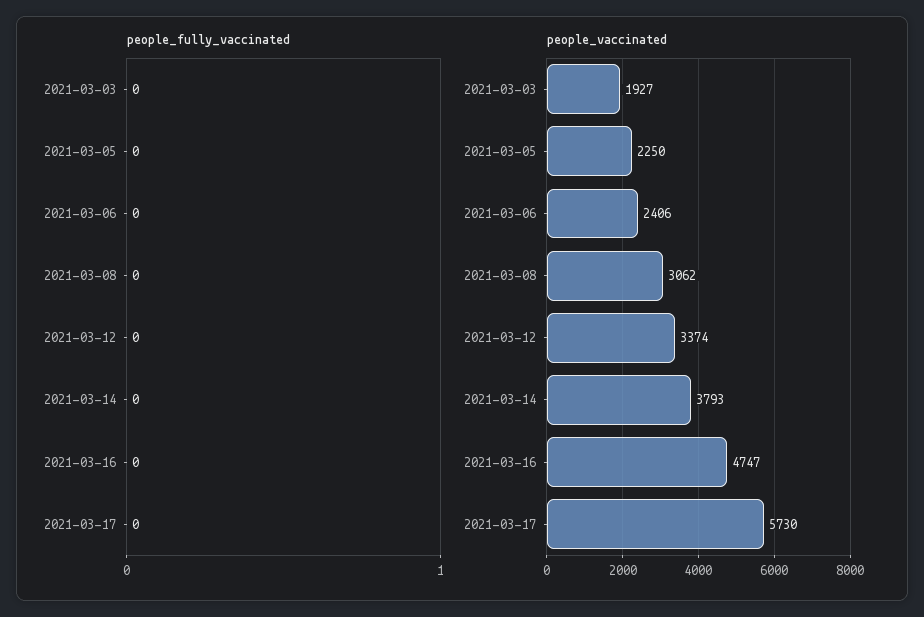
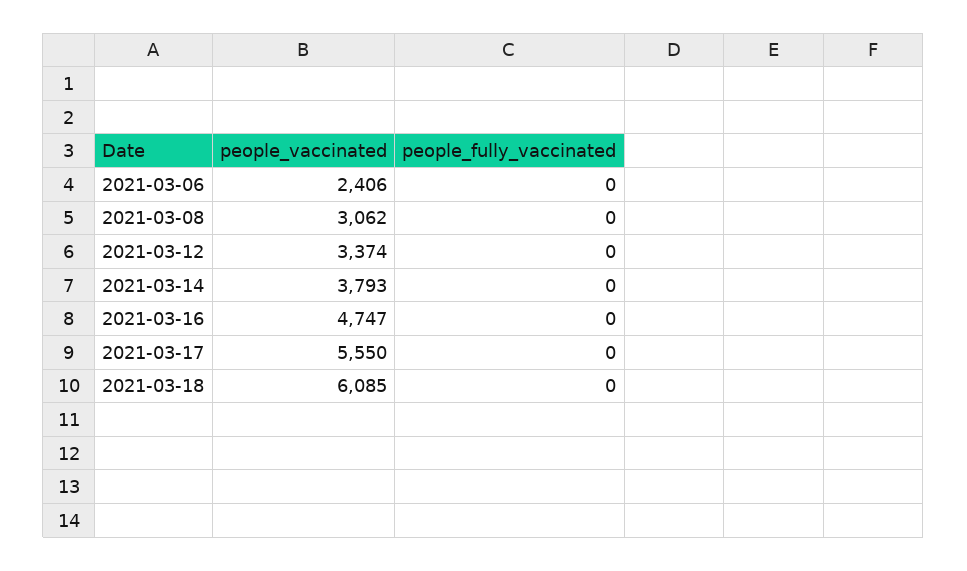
people_fully_vaccinated, 2021-03-03: 0 -> none
people_fully_vaccinated, 2021-03-05: 0 -> none
people_vaccinated, 2021-03-03: 1927 -> none
people_vaccinated, 2021-03-05: 2250 -> none
people_vaccinated, 2021-03-17: 5730 -> 5550
people_vaccinated, 2021-03-18: none -> 6085
people_fully_vaccinated, 2021-03-18: none -> 0

